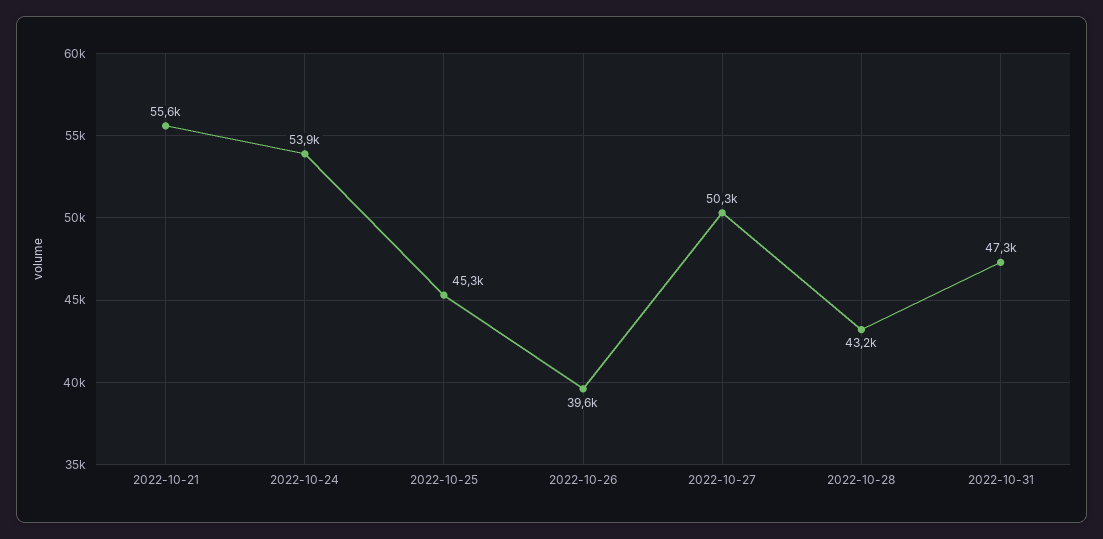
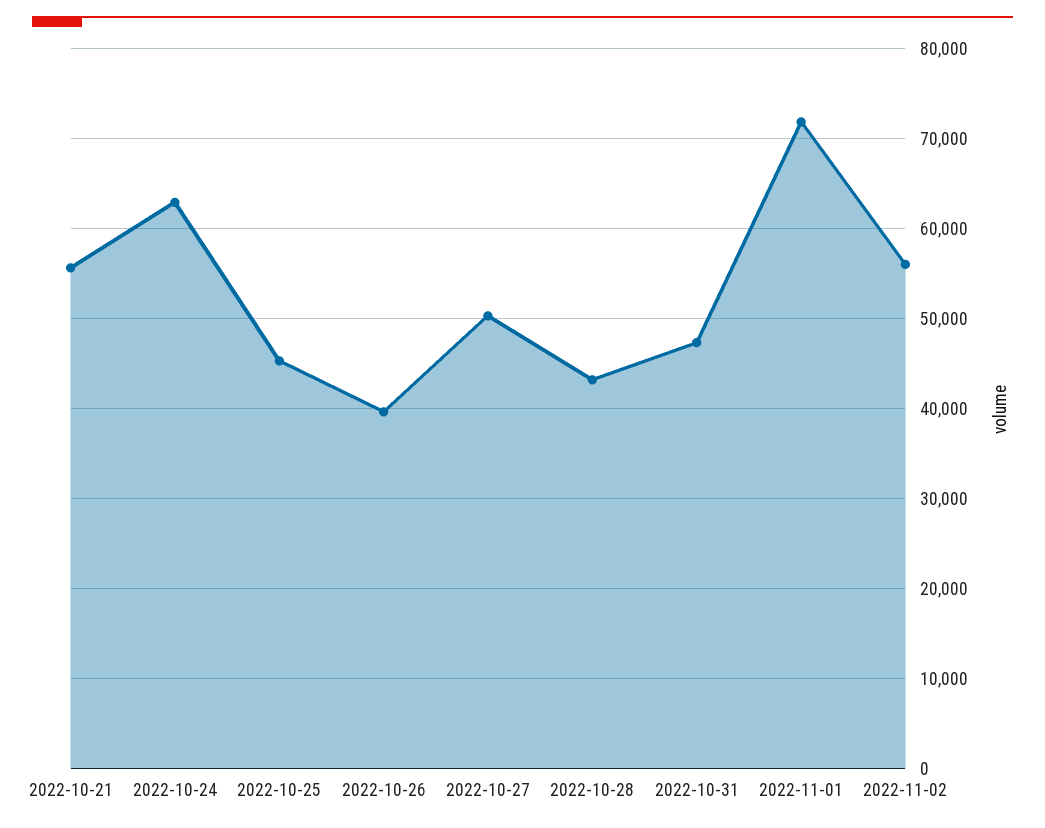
2022-10-24: 53900 -> 63000
2022-11-01: none -> 72000
2022-11-02: none -> 56000

